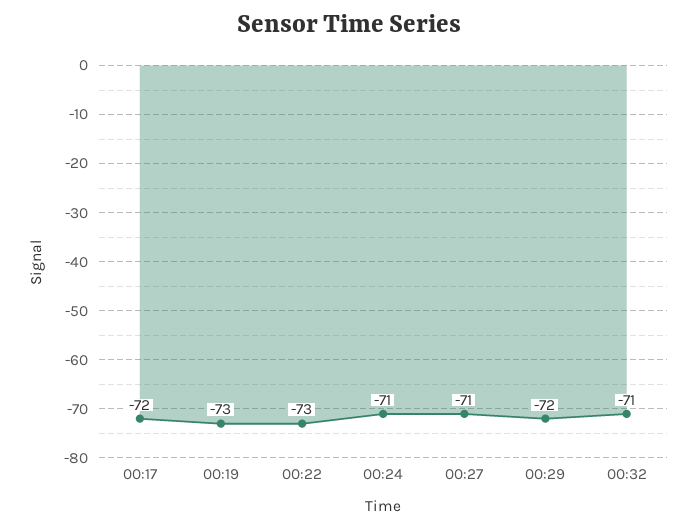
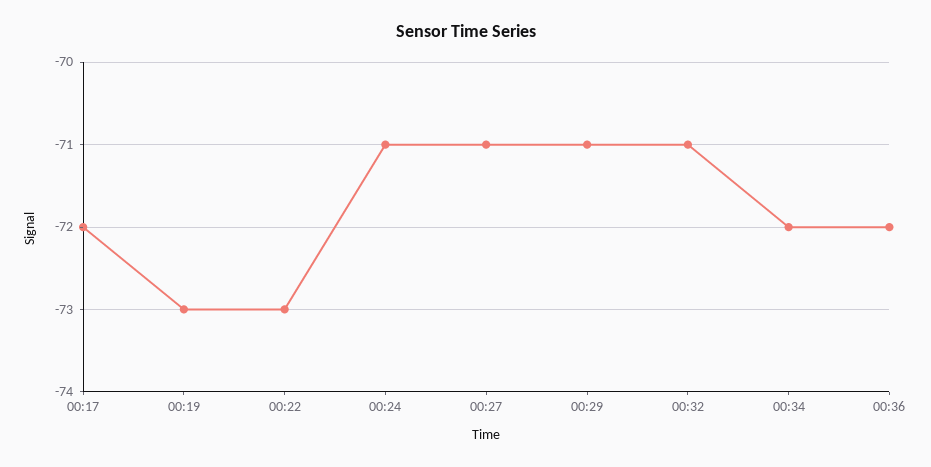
00:29: -72 -> -71
00:34: none -> -72
00:36: none -> -72

